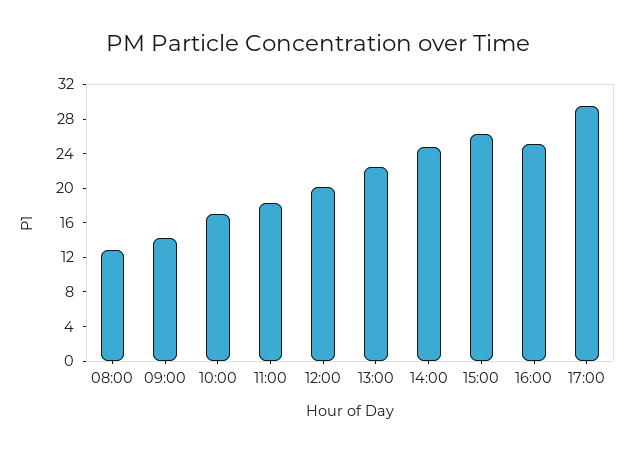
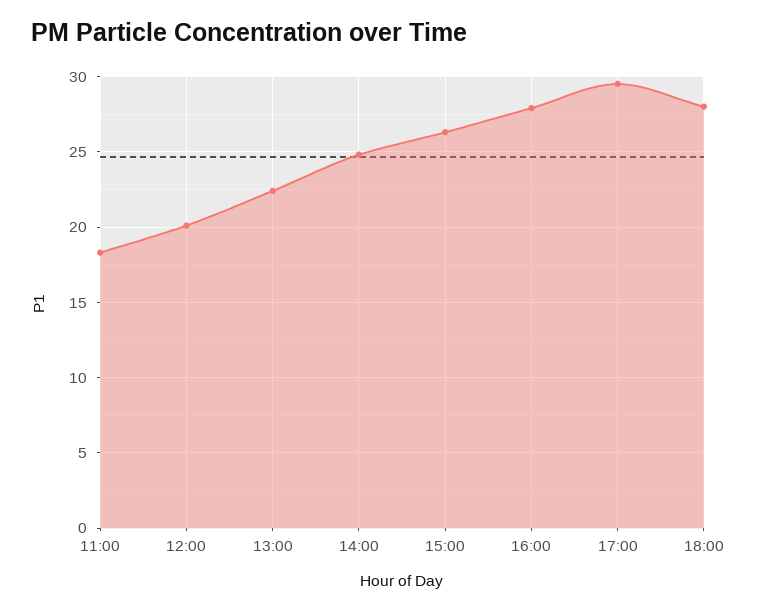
08:00: 13 -> none
09:00: 14 -> none
10:00: 17 -> none
16:00: 25 -> 28
18:00: none -> 28

